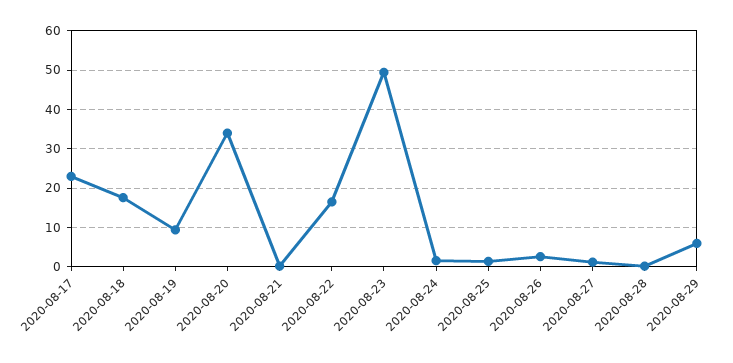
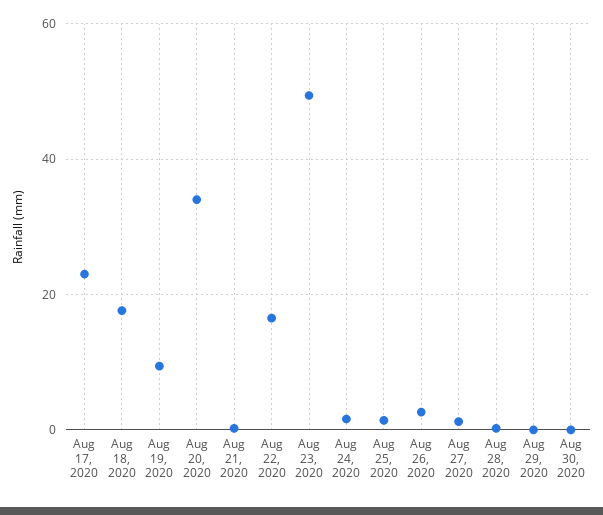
2020-08-29: 6 -> 0
Aug 30, 2020: none -> 0

